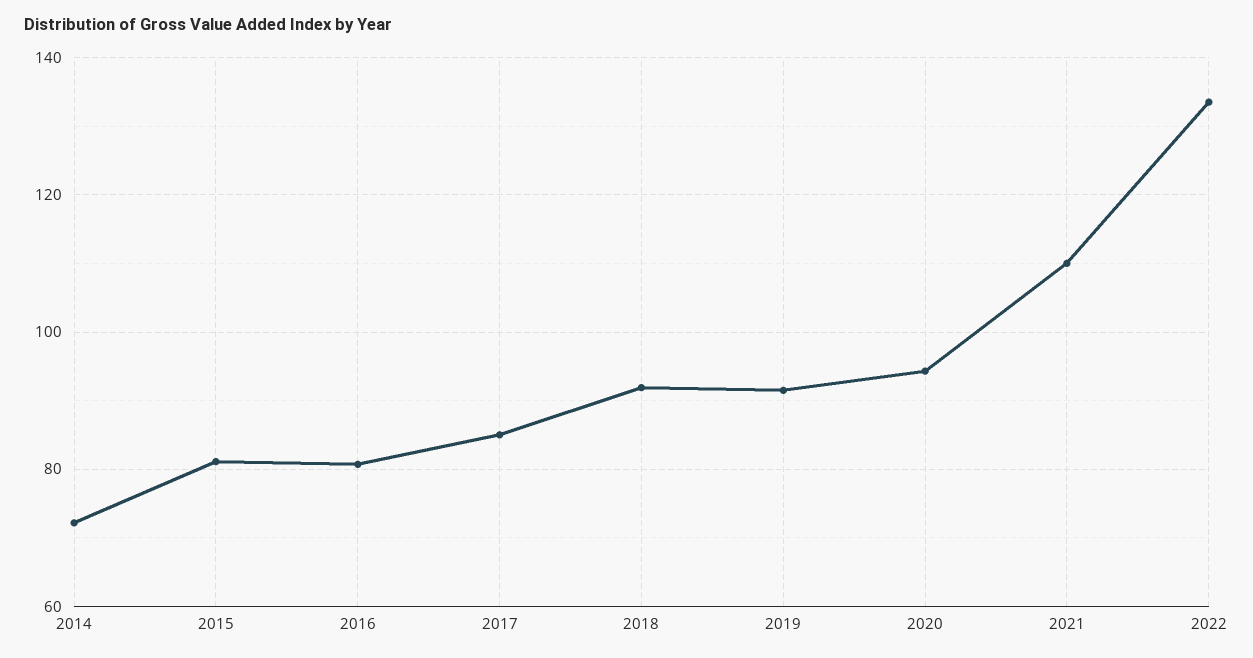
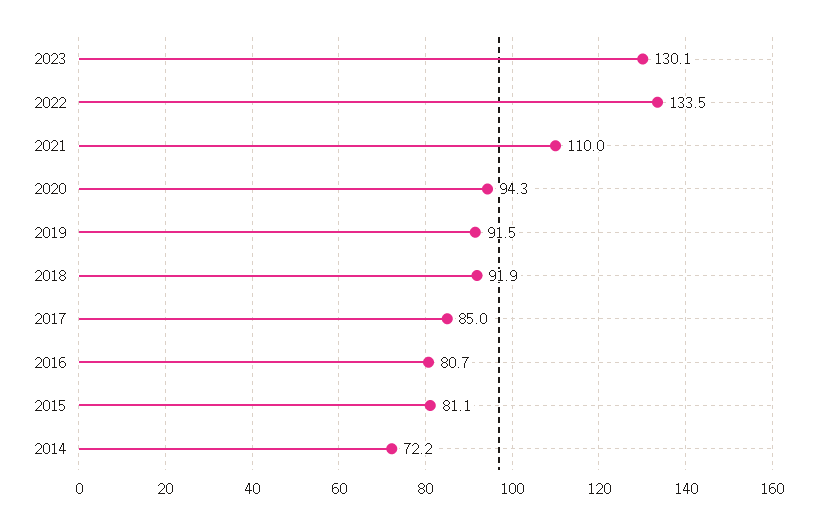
2023: none -> 130.1

